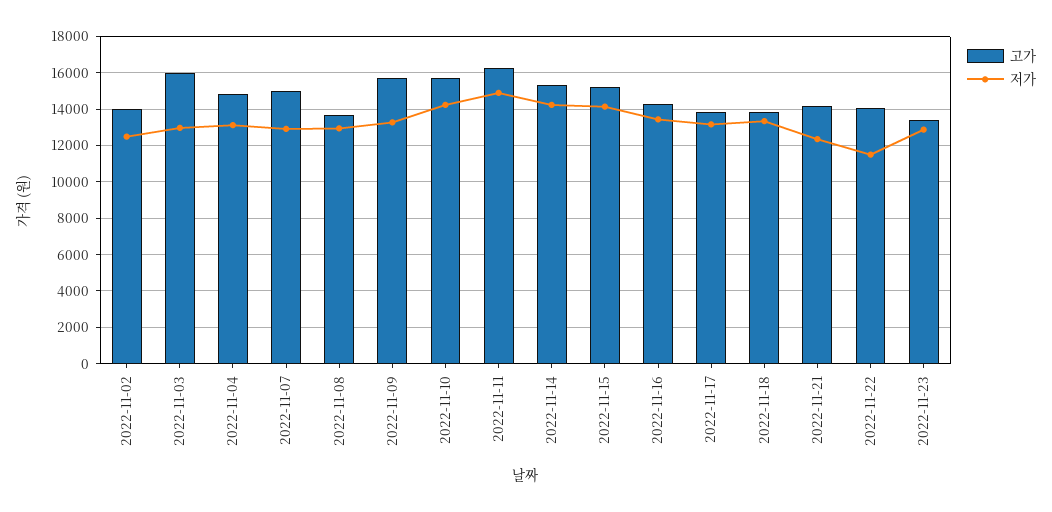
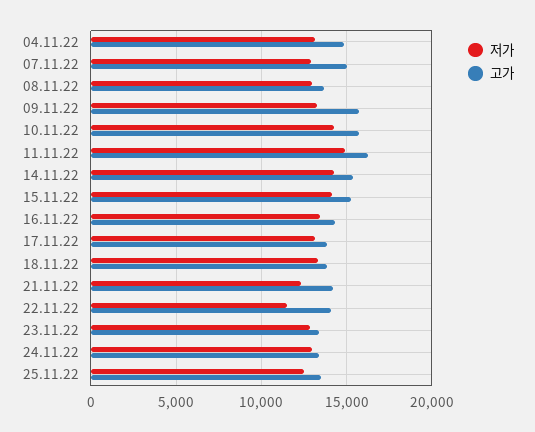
고가, 2022-11-02: 14000 -> none
저가, 2022-11-02: 12500 -> none
고가, 2022-11-03: 16000 -> none
저가, 2022-11-03: 13000 -> none
저가, 24.11.22: none -> 13000
고가, 24.11.22: none -> 13500
저가, 25.11.22: none -> 12500
고가, 25.11.22: none -> 13500

